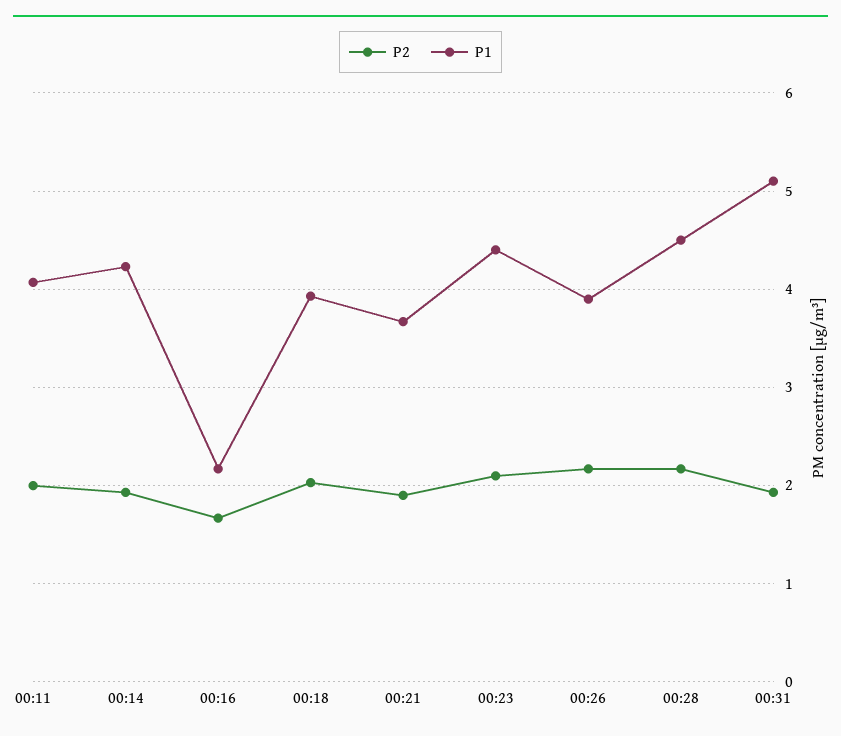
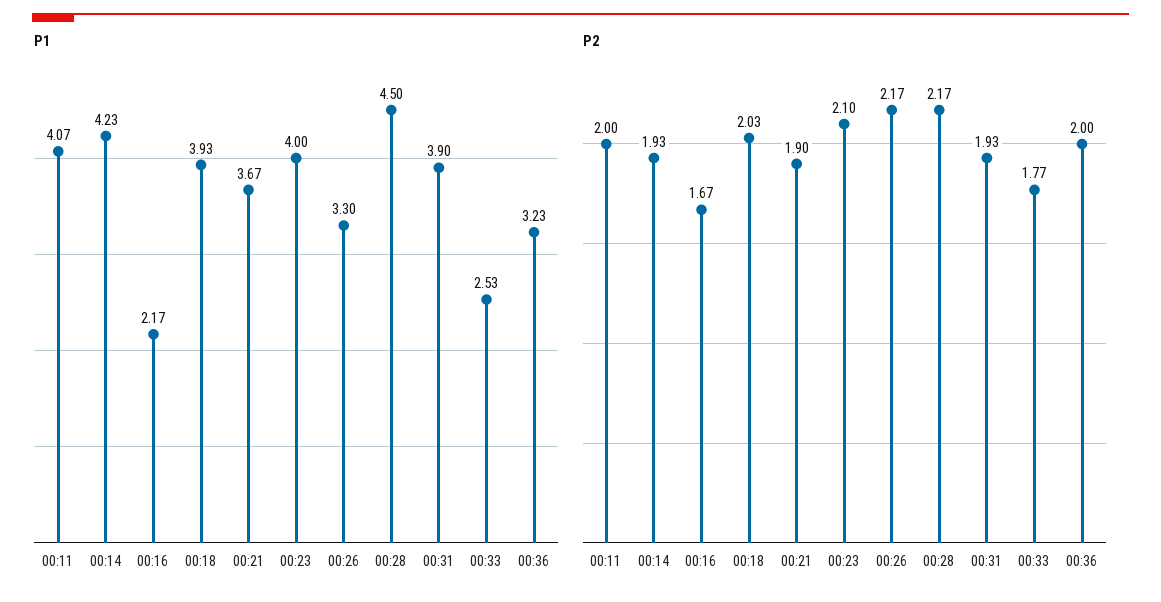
P1, 00:23: 4.4 -> 4
P1, 00:26: 3.9 -> 3.3
P1, 00:31: 5.1 -> 3.9
P1, 00:33: none -> 2.53
P1, 00:36: none -> 3.23
P2, 00:33: none -> 1.77
P2, 00:36: none -> 2

